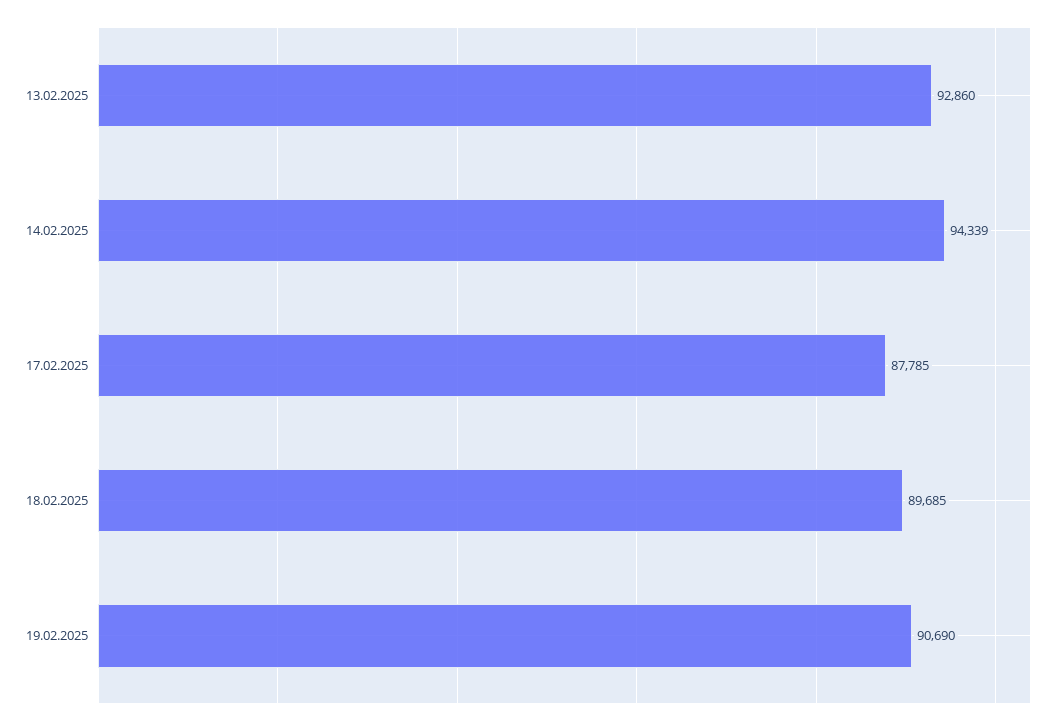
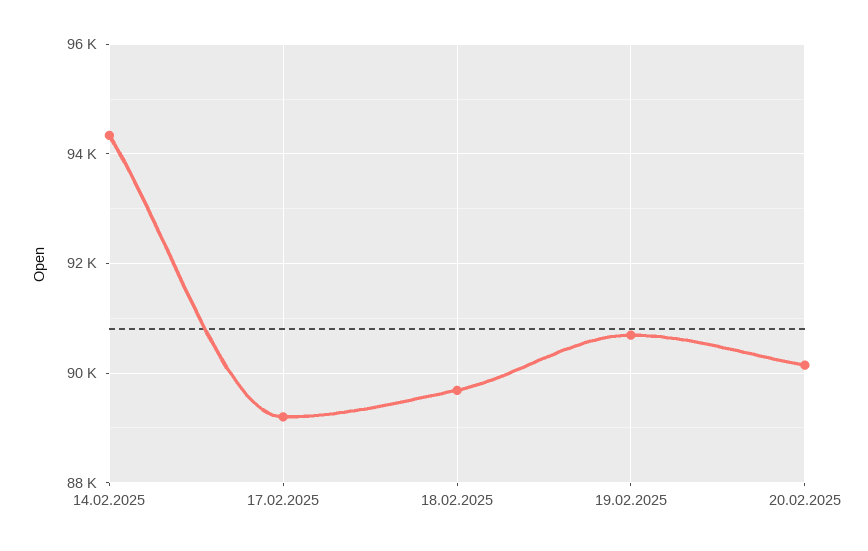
13.02.2025: 92860 -> none
17.02.2025: 87785 -> 89200
20.02.2025: none -> 90200

